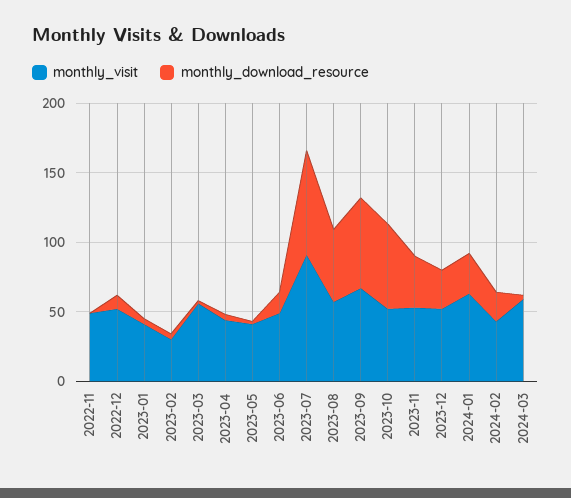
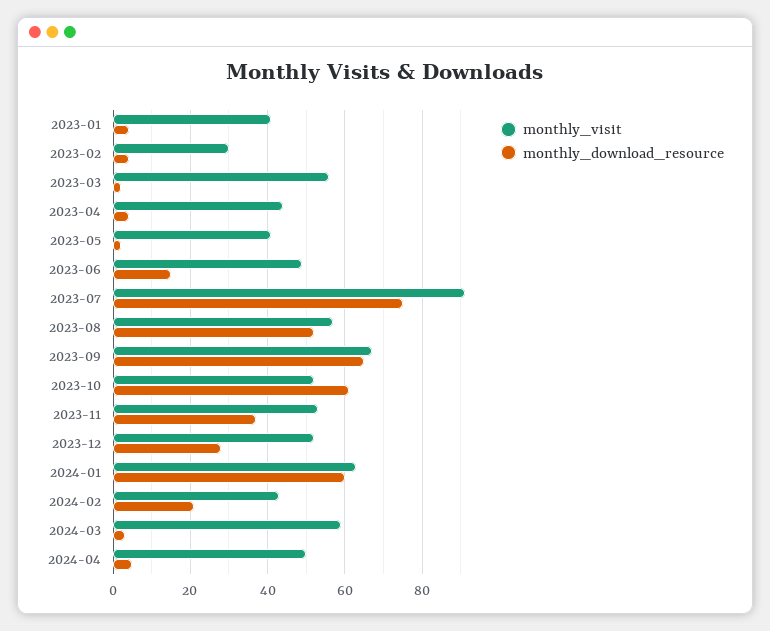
monthly_visit, 2022-11: 50 -> none
monthly_download_resource, 2022-11: 0 -> none
monthly_visit, 2022-12: 50 -> none
monthly_download_resource, 2022-12: 10 -> none
monthly_download_resource, 2024-01: 30 -> 60
monthly_visit, 2024-04: none -> 50
monthly_download_resource, 2024-04: none -> 5

